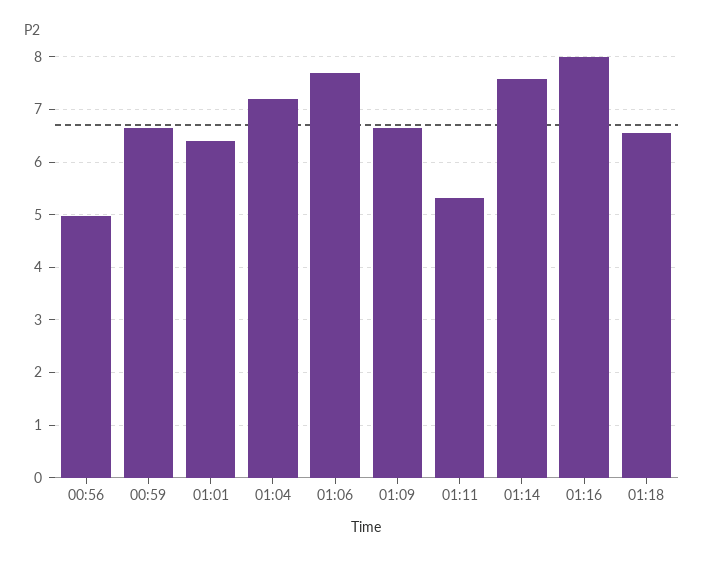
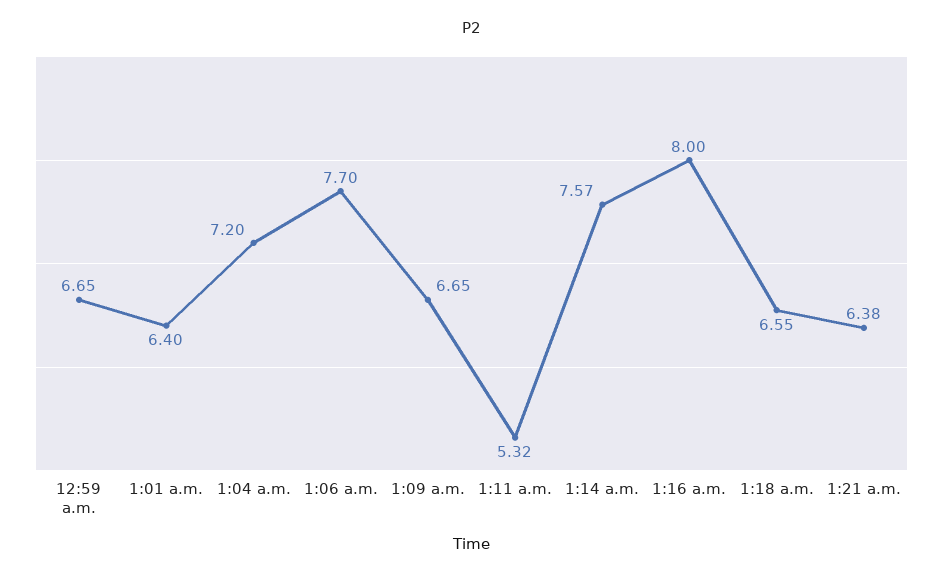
00:56: 5 -> none
1:21 a.m.: none -> 6.38

